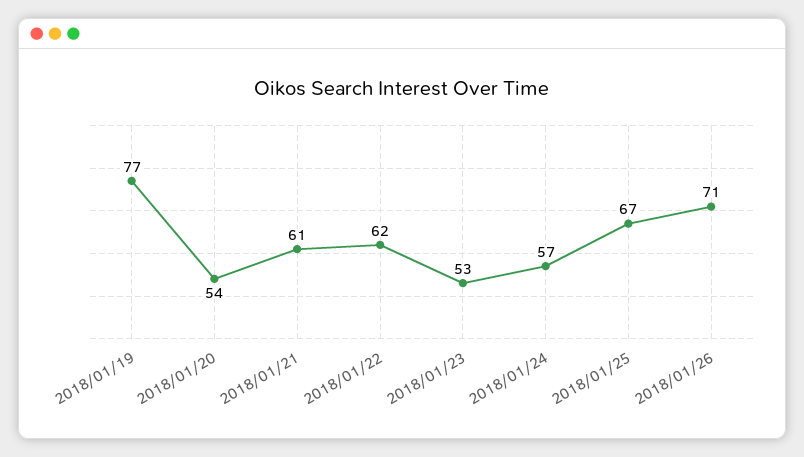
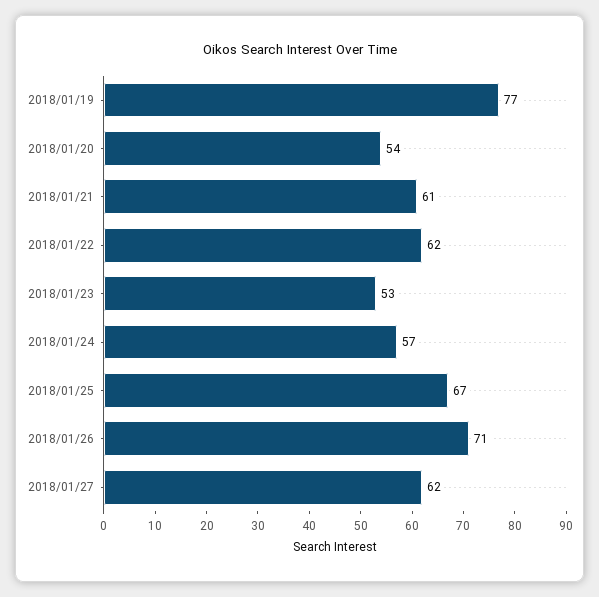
2018/01/27: none -> 62

